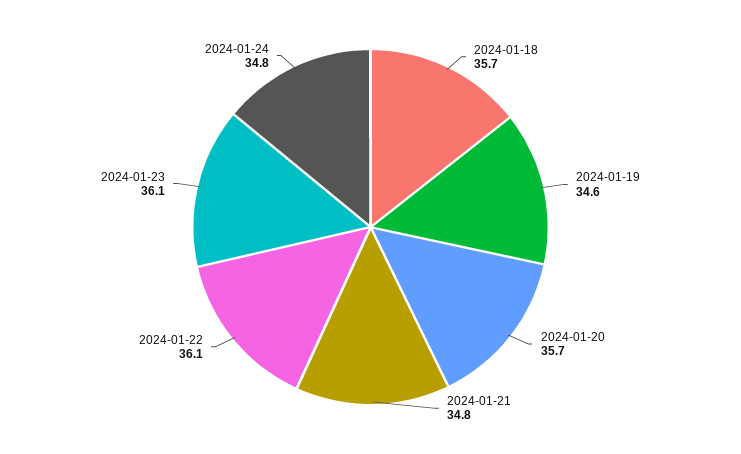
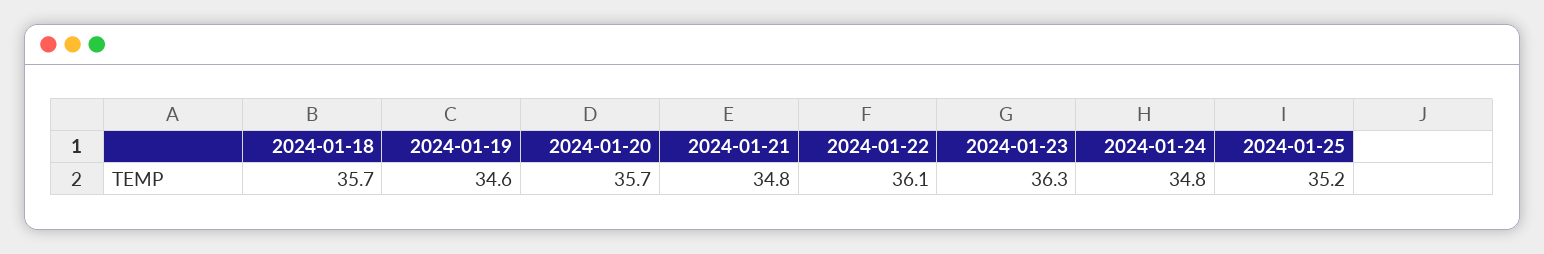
2024-01-23: 36.1 -> 36.3
2024-01-25: none -> 35.2

